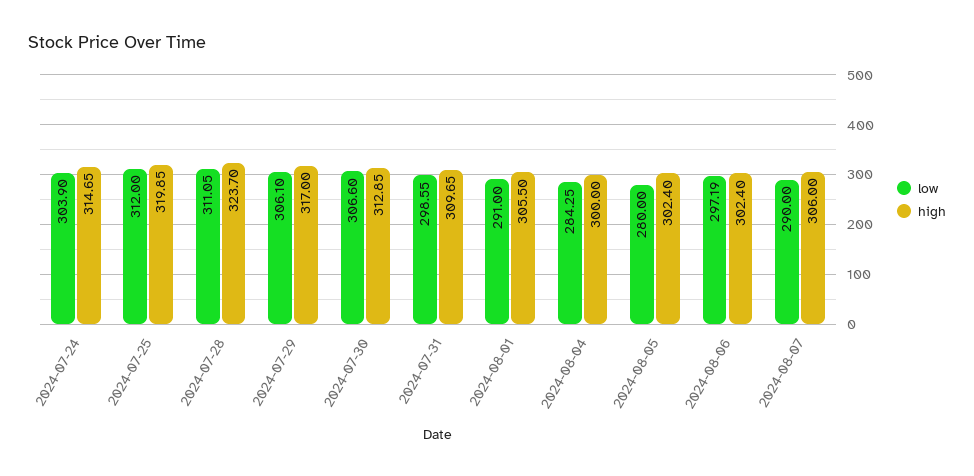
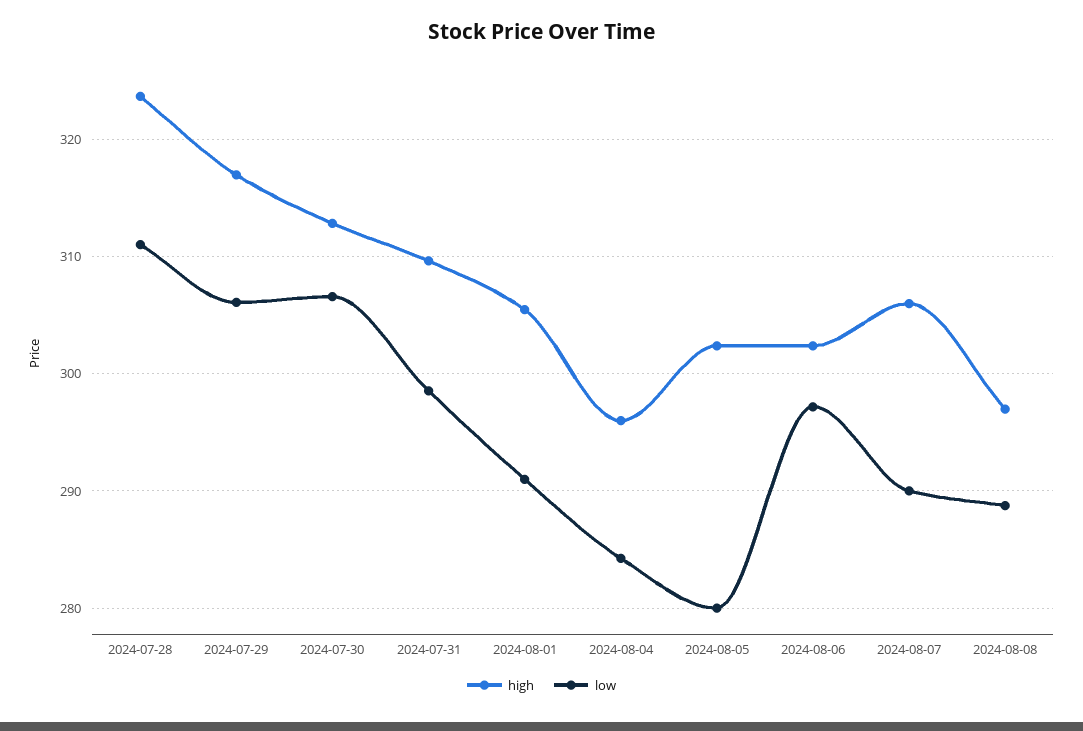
low, 2024-07-24: 303.9 -> none
high, 2024-07-24: 314.65 -> none
low, 2024-07-25: 312 -> none
high, 2024-07-25: 319.85 -> none
high, 2024-08-04: 300 -> 296
high, 2024-08-08: none -> 297
low, 2024-08-08: none -> 289

